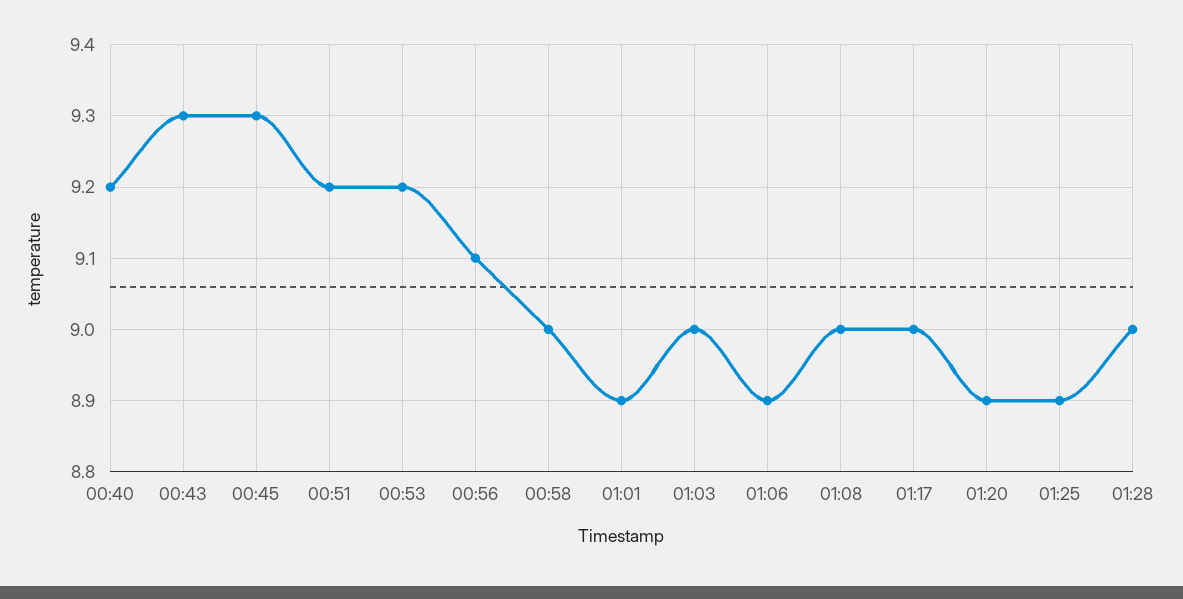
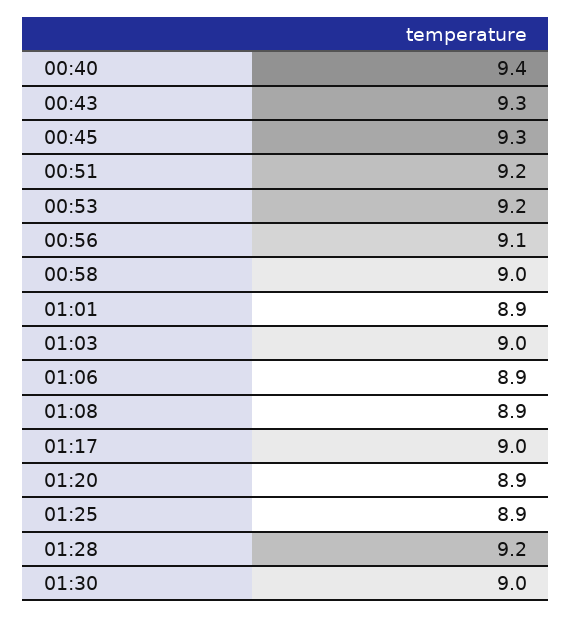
00:40: 9.2 -> 9.4
01:08: 9 -> 8.9
01:28: 9 -> 9.2
01:30: none -> 9

